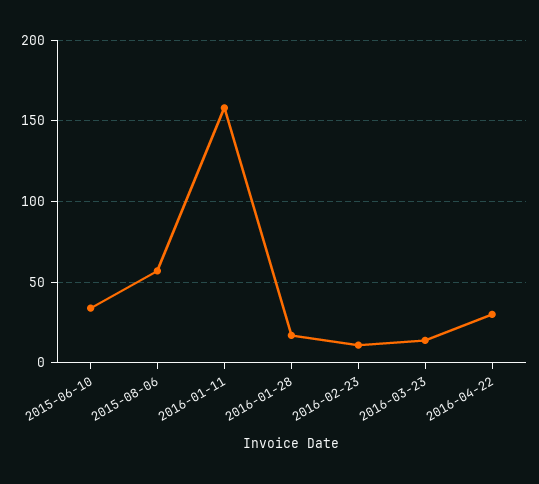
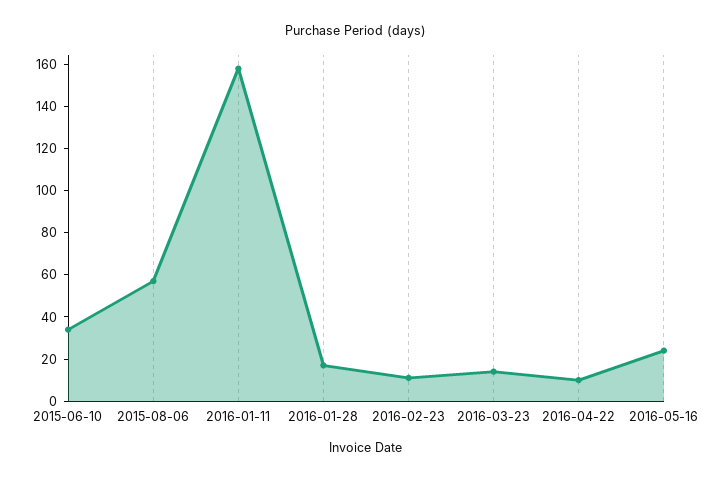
2016-04-22: 30 -> 10
2016-05-16: none -> 25

